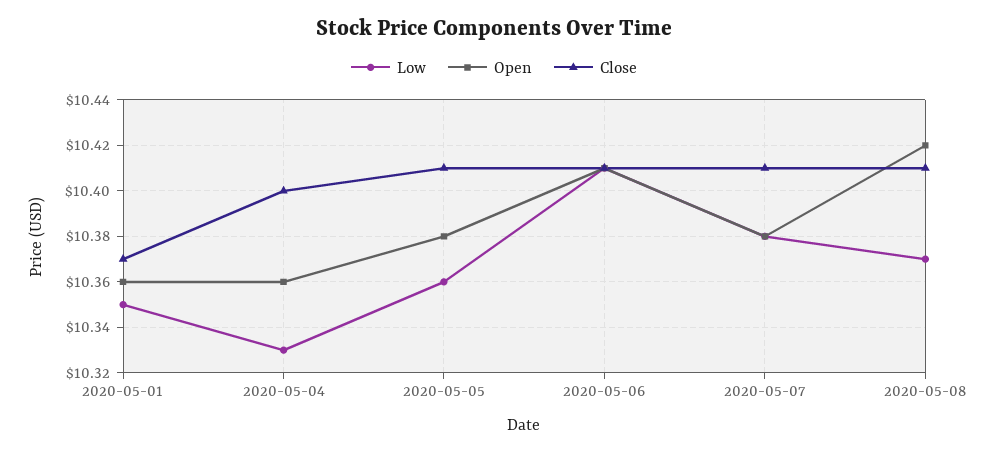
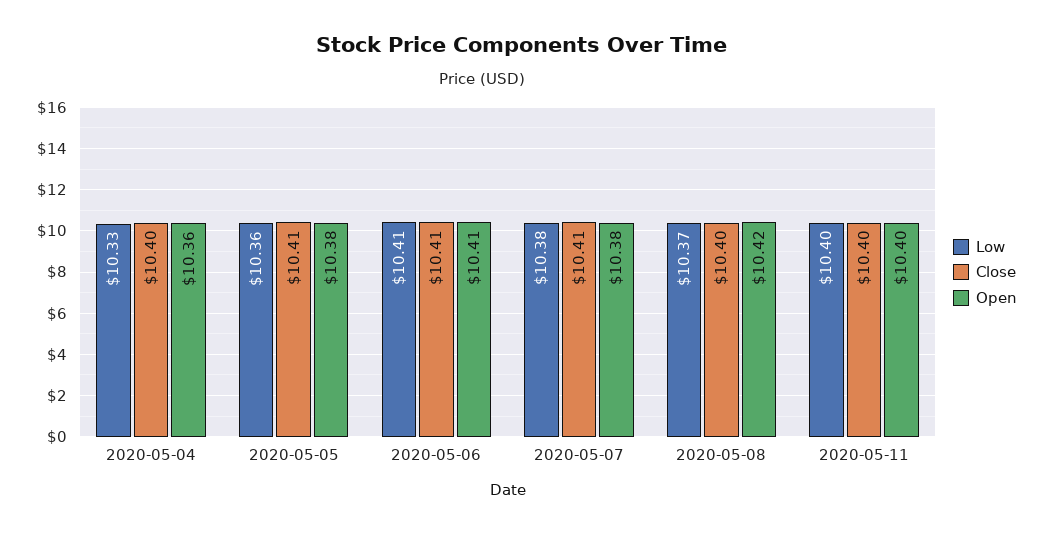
Low, 2020-05-01: 10.35 -> none
Open, 2020-05-01: 10.36 -> none
Close, 2020-05-01: 10.37 -> none
Close, 2020-05-08: 10.41 -> 10.4
Low, 2020-05-11: none -> 10.4
Close, 2020-05-11: none -> 10.4
Open, 2020-05-11: none -> 10.4

